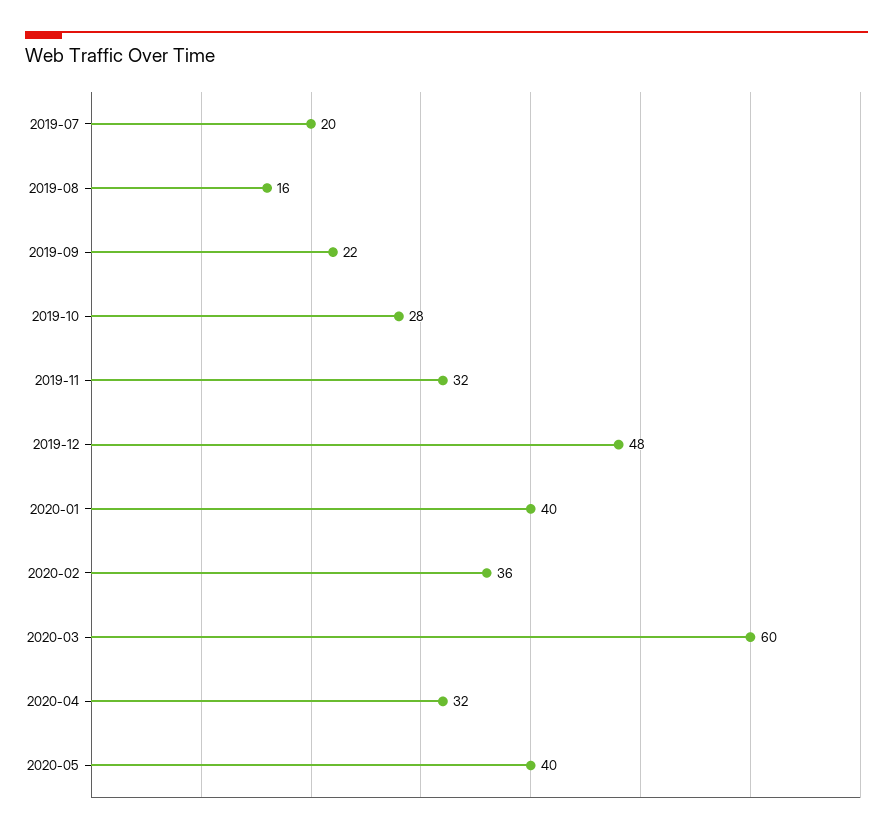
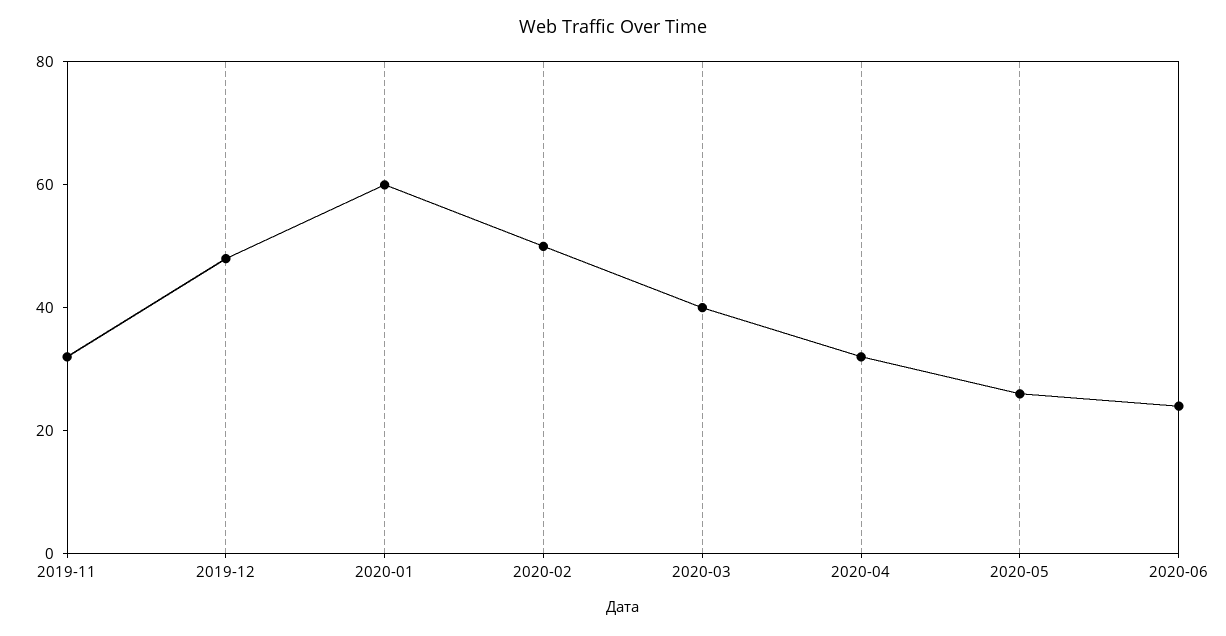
2019-07: 20 -> none
2019-08: 16 -> none
2019-09: 22 -> none
2019-10: 28 -> none
2020-01: 40 -> 60
2020-02: 36 -> 50
2020-03: 60 -> 40
2020-05: 40 -> 25
2020-06: none -> 25

